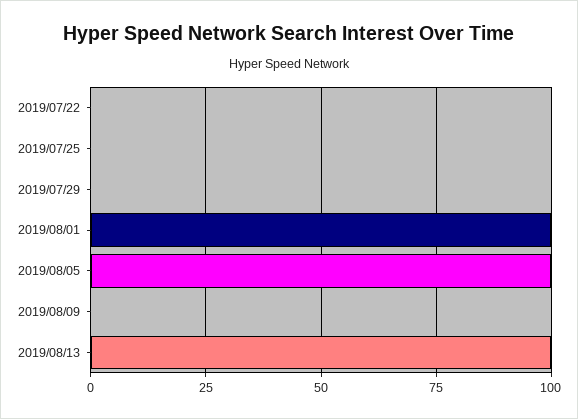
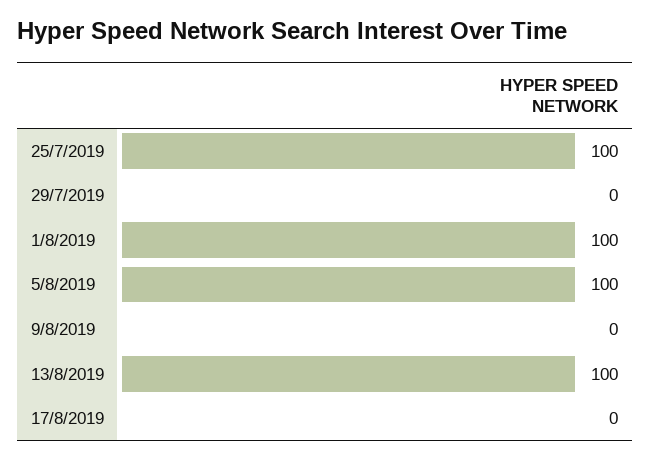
2019/07/22: 0 -> none
2019/07/25: 0 -> 100
17/8/2019: none -> 0

